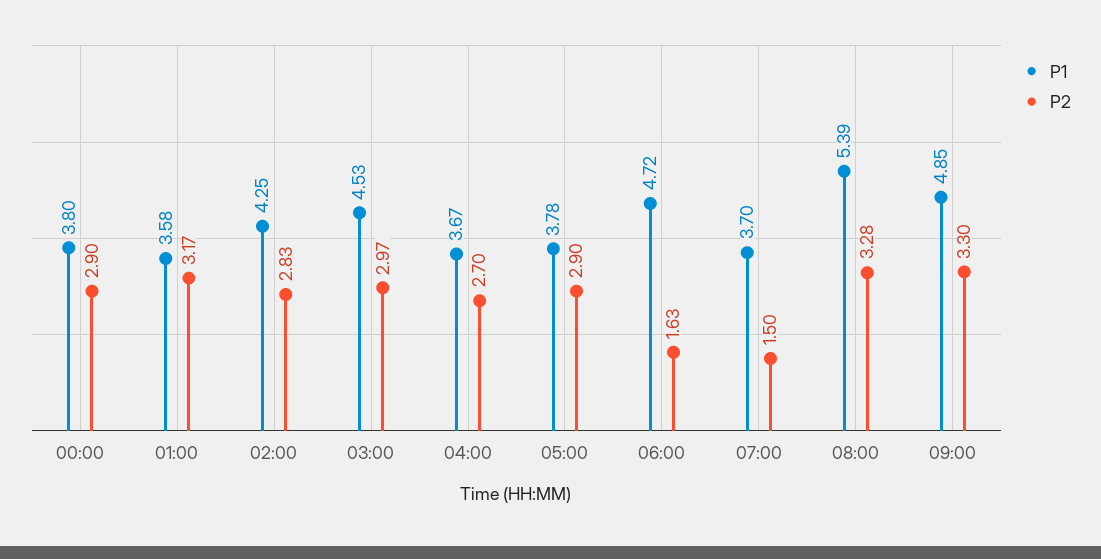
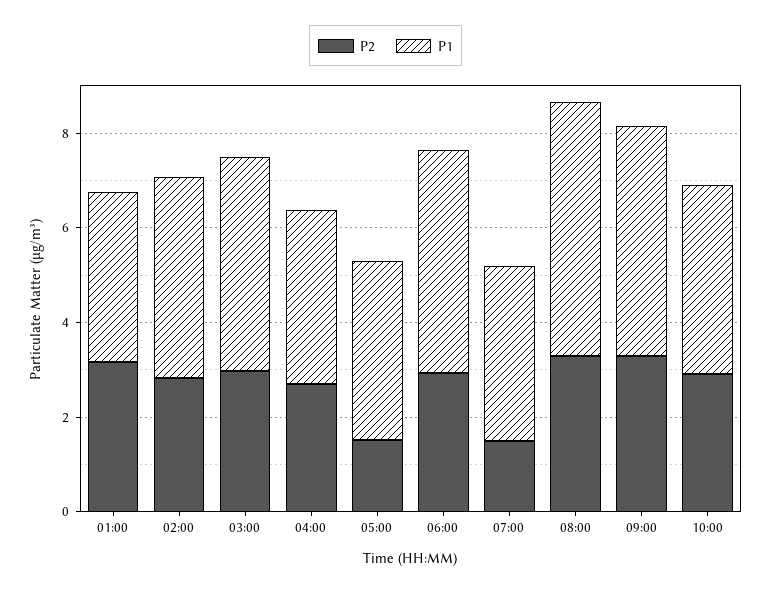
P1, 00:00: 3.8 -> none
P2, 00:00: 2.9 -> none
P2, 05:00: 2.9 -> 1.5
P2, 06:00: 1.63 -> 3
P2, 10:00: none -> 3
P1, 10:00: none -> 4

